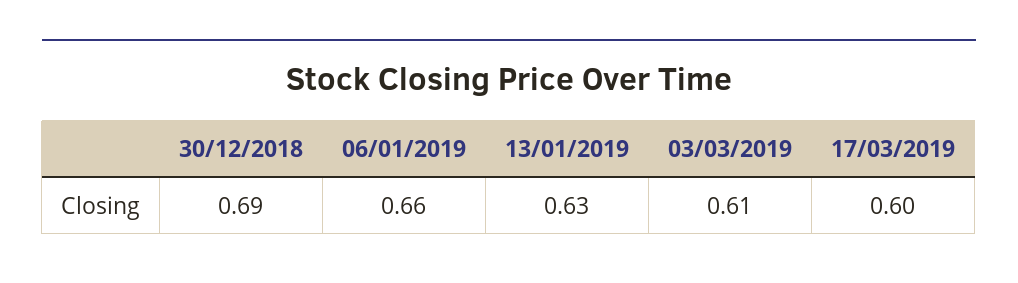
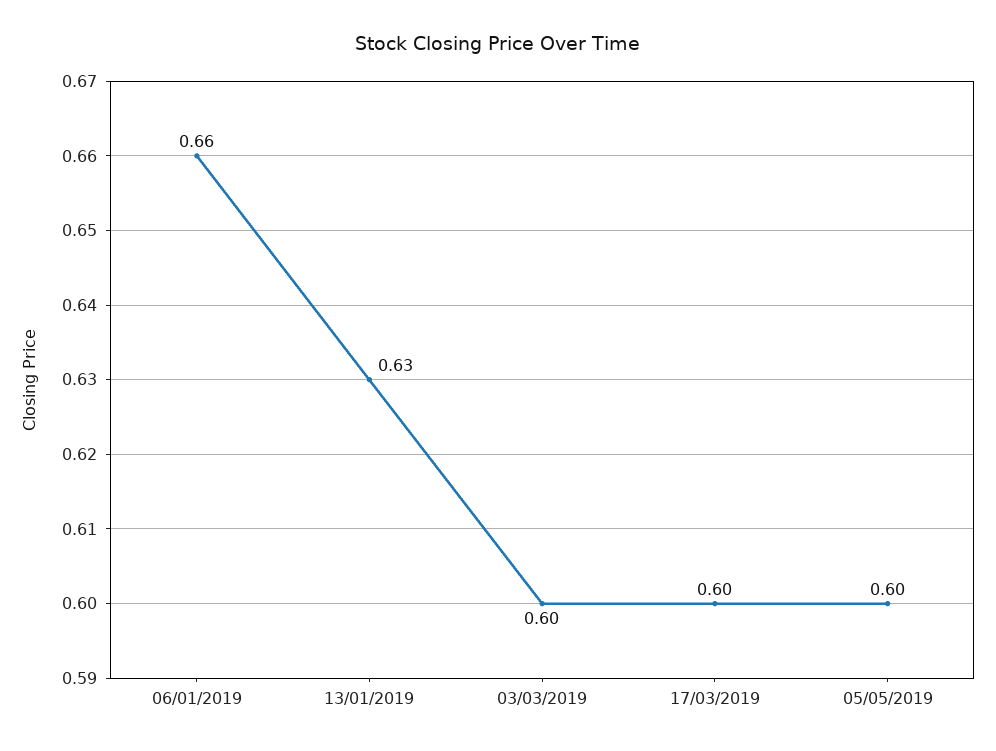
30/12/2018: 0.69 -> none
03/03/2019: 0.61 -> 0.6
05/05/2019: none -> 0.6

